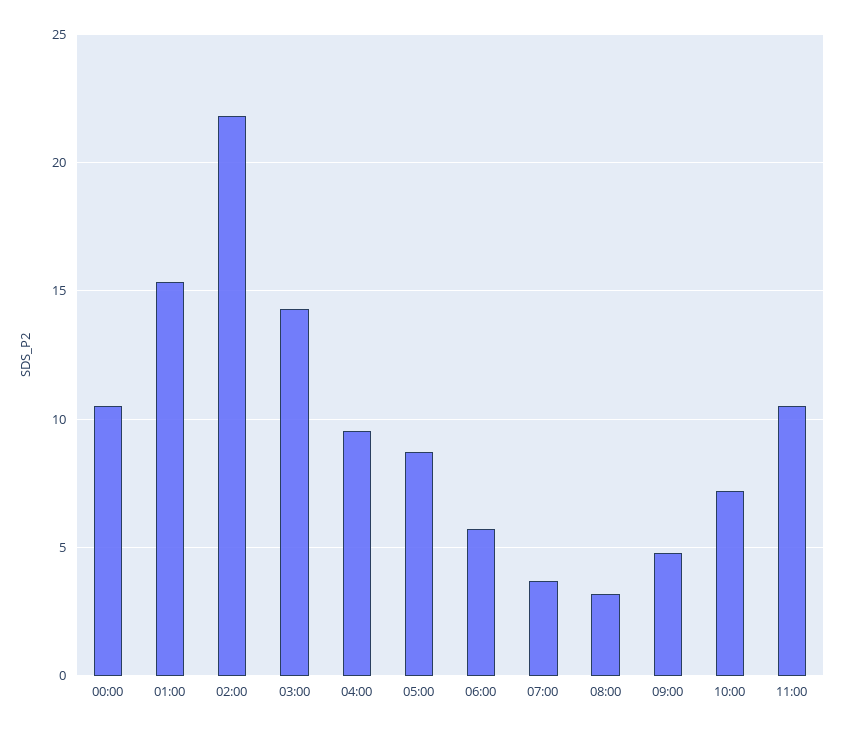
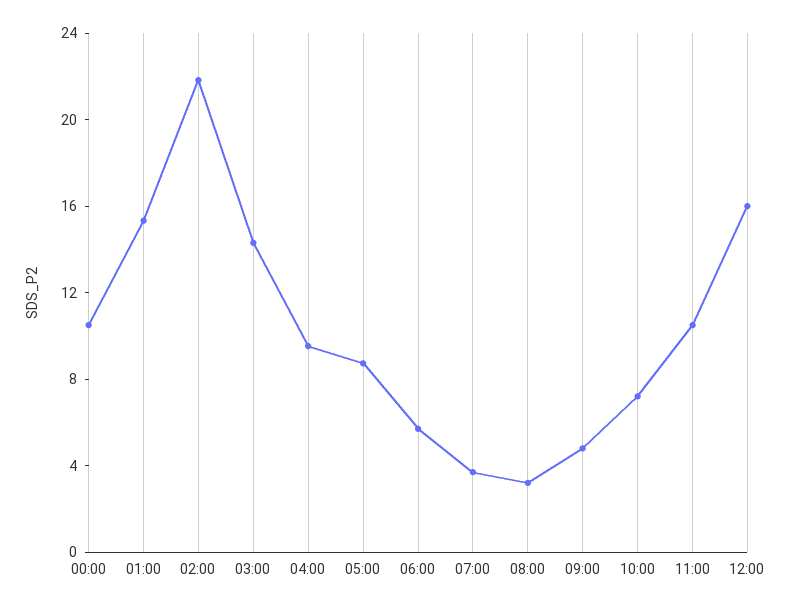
12:00: none -> 16

